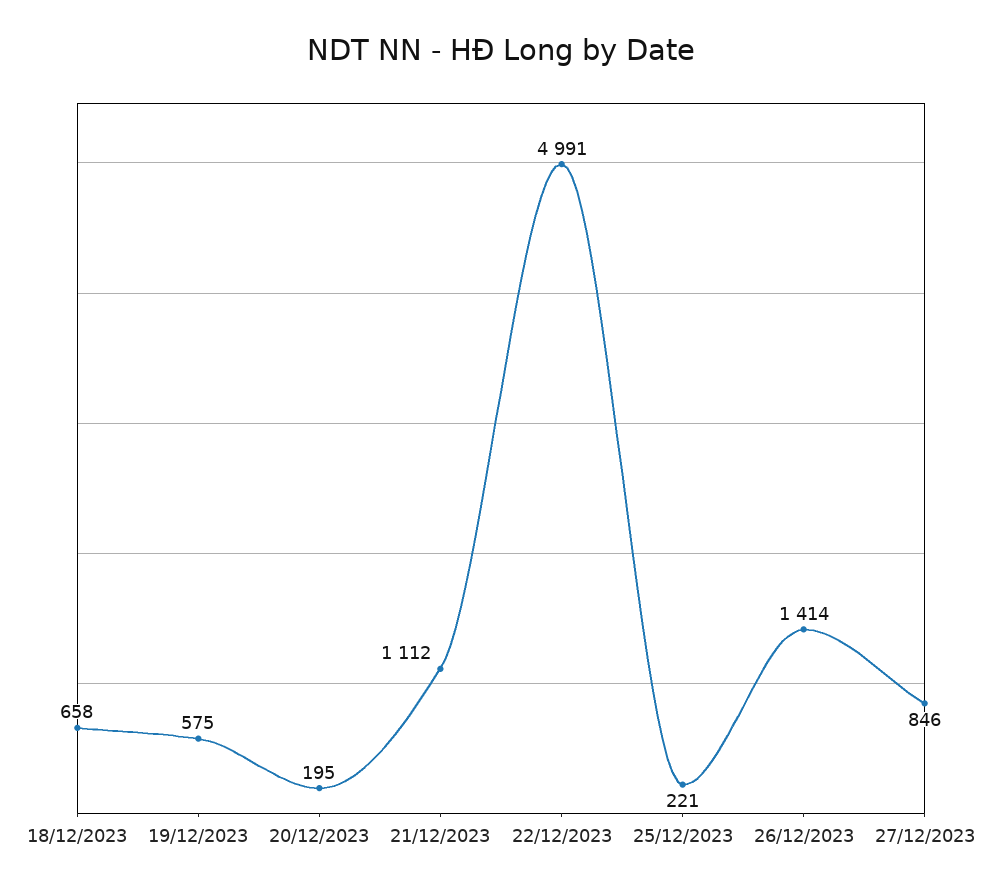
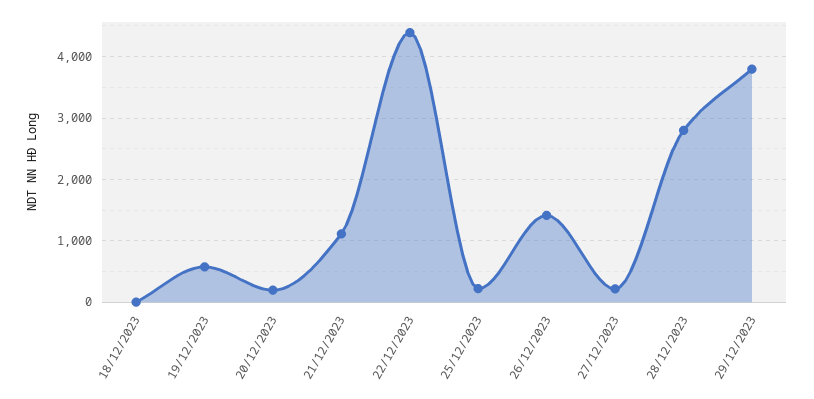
18/12/2023: 658 -> 0
22/12/2023: 4991 -> 4400
27/12/2023: 846 -> 200
28/12/2023: none -> 2800
29/12/2023: none -> 3800

